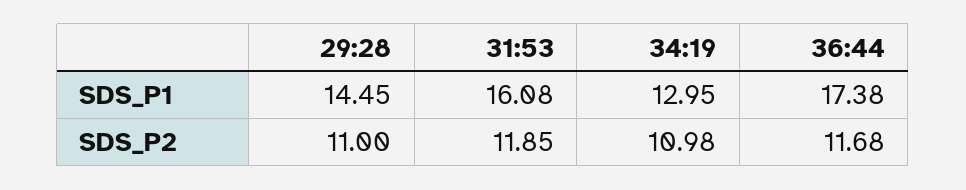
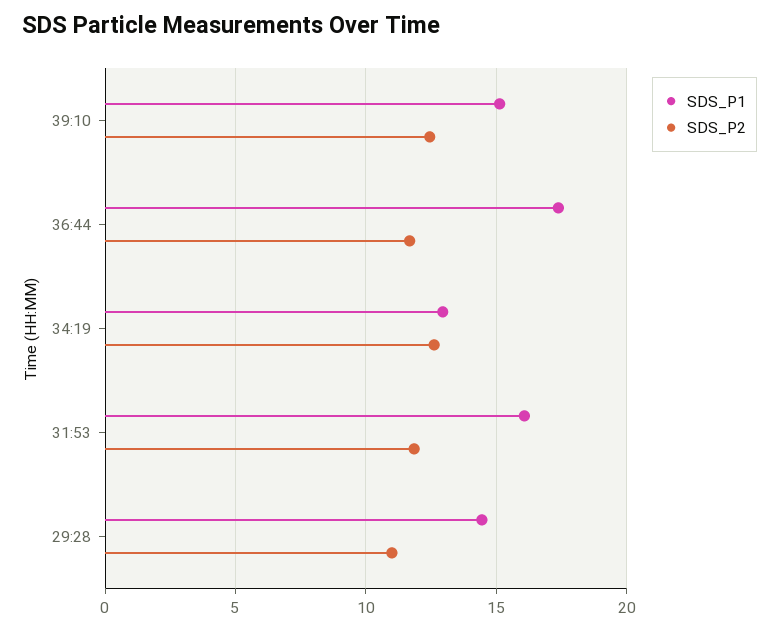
SDS_P2, 34:19: 10.98 -> 12.5
SDS_P1, 39:10: none -> 15
SDS_P2, 39:10: none -> 12.5

